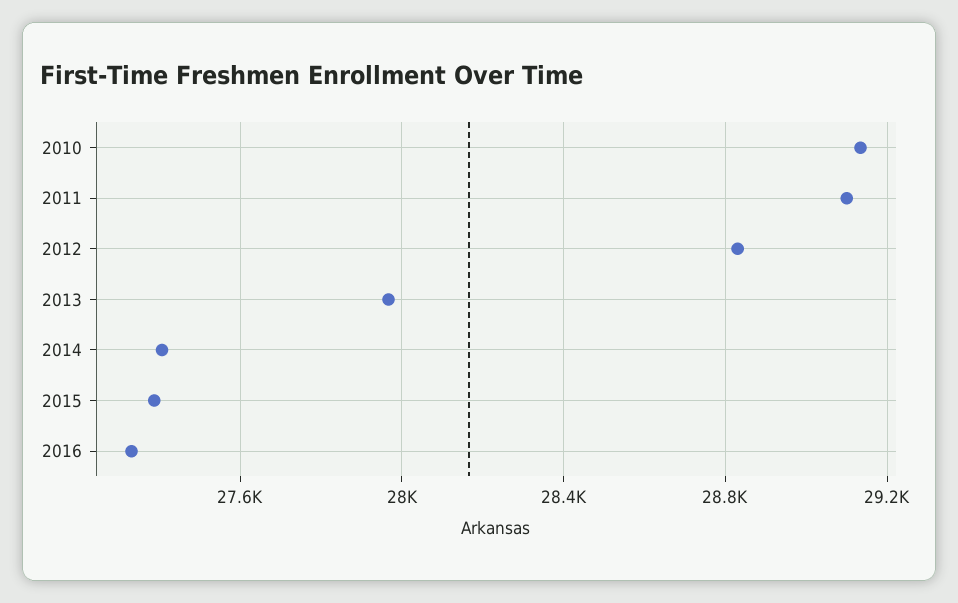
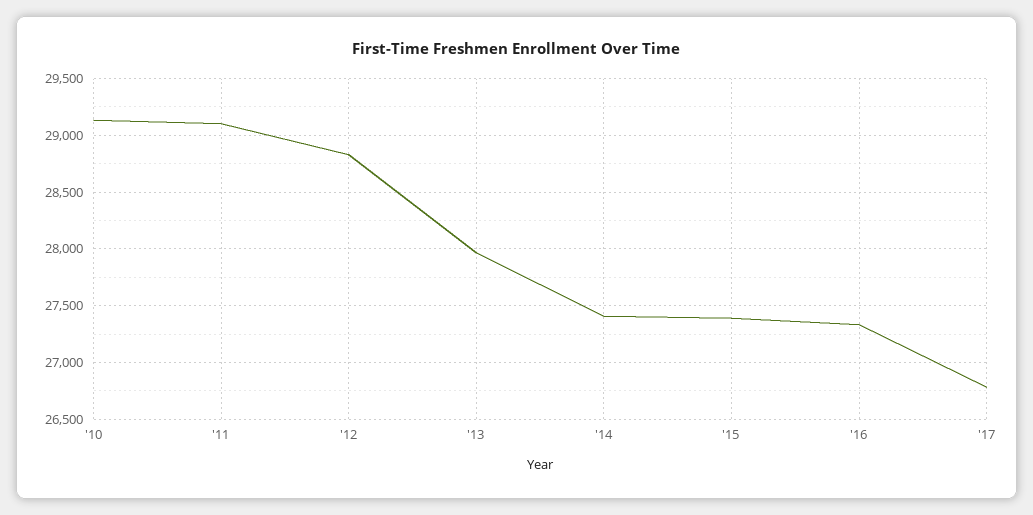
'17: none -> 26800

